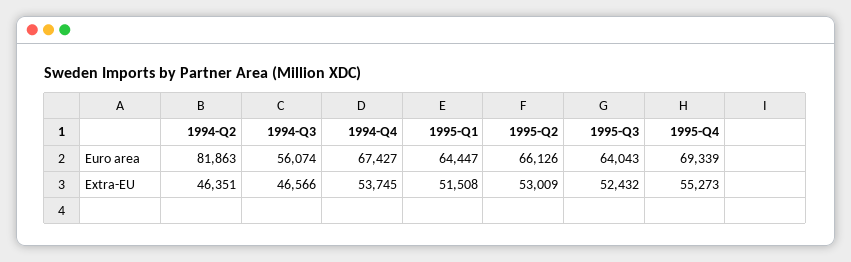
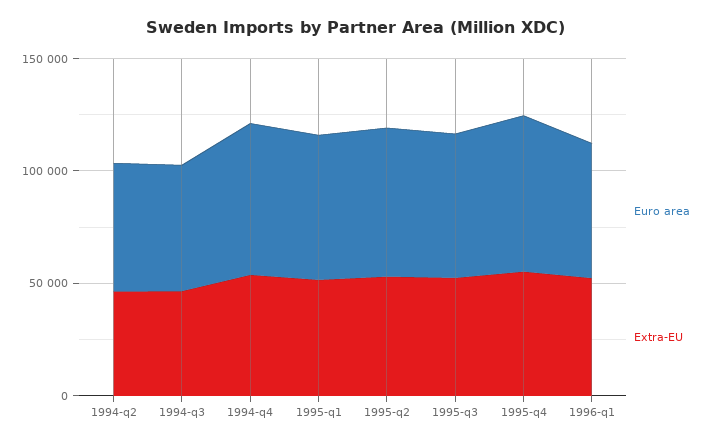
Euro area, 1994-Q2: 81863 -> 60000
Euro area, 1996-q1: none -> 60000
Extra-EU, 1996-q1: none -> 50000

